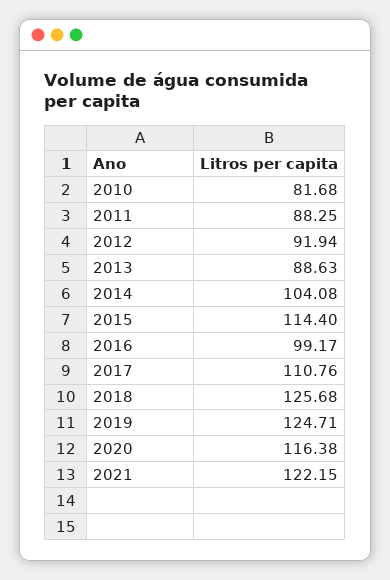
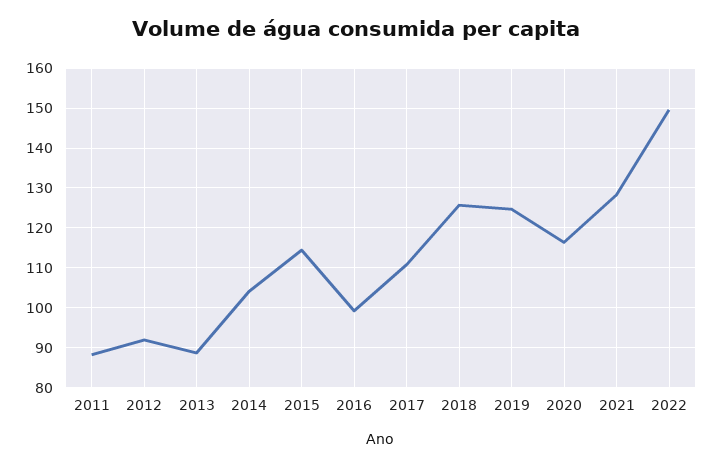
2010: 81.68 -> none
2021: 122.15 -> 128
2022: none -> 150

